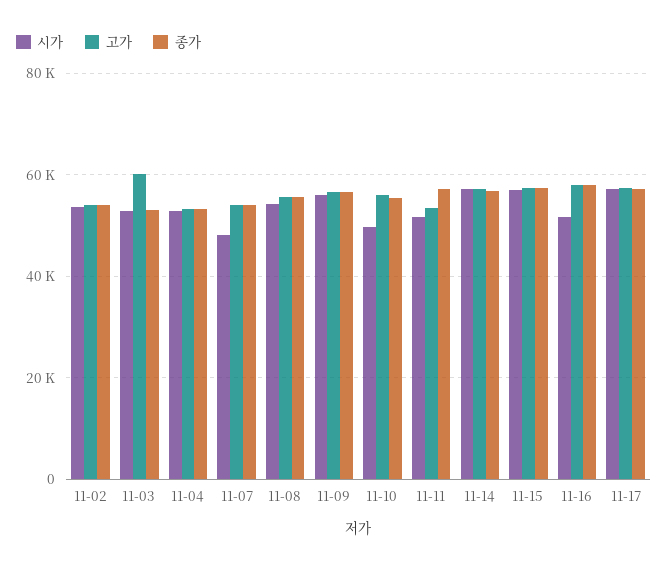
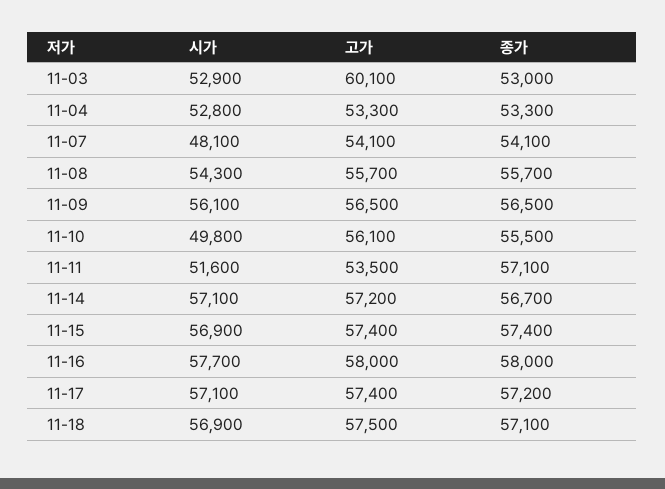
시가, 11-02: 54000 -> none
고가, 11-02: 54000 -> none
종가, 11-02: 54000 -> none
시가, 11-16: 52000 -> 57700
시가, 11-18: none -> 56900
고가, 11-18: none -> 57500
종가, 11-18: none -> 57100

